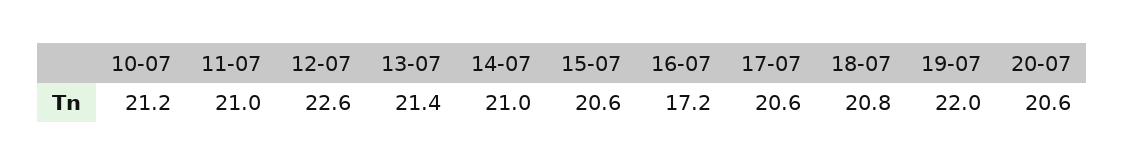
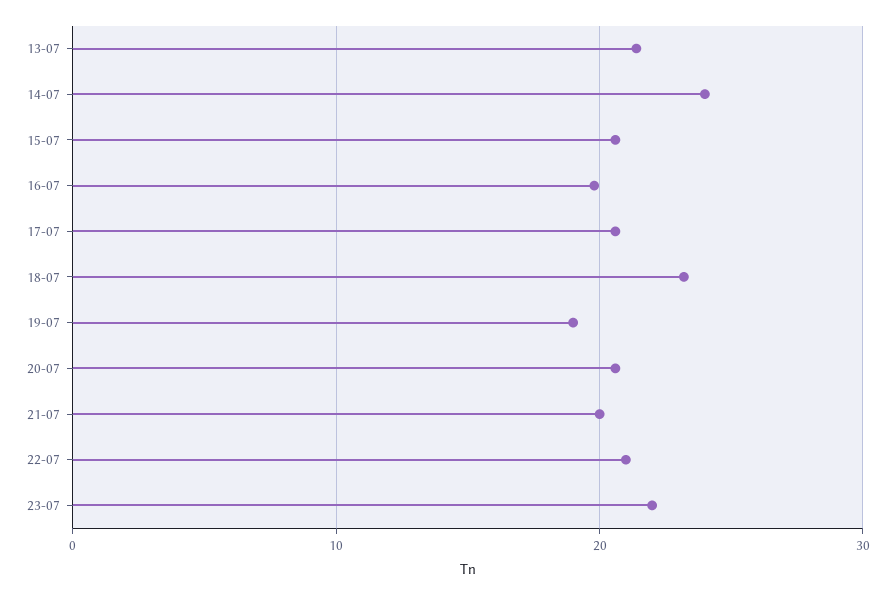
10-07: 21.2 -> none
11-07: 21 -> none
12-07: 22.6 -> none
14-07: 21 -> 24
16-07: 17.2 -> 20
18-07: 20.8 -> 23
19-07: 22 -> 19
21-07: none -> 20
22-07: none -> 21
23-07: none -> 22

